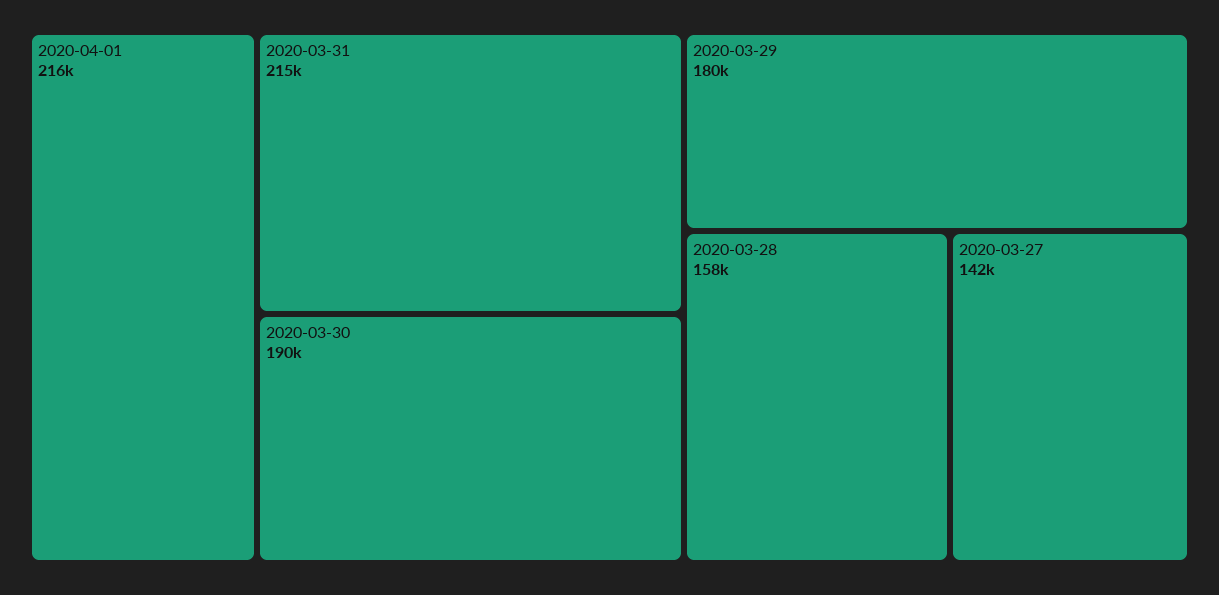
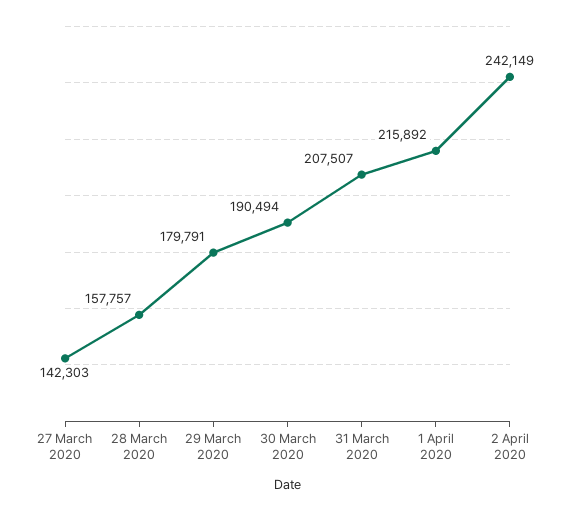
2020-03-31: 215000 -> 207507
2 April 2020: none -> 242149

